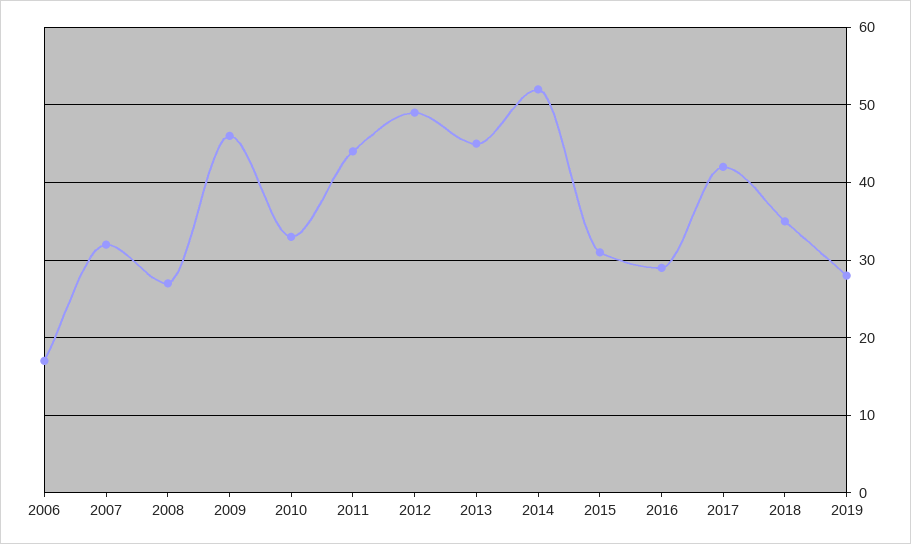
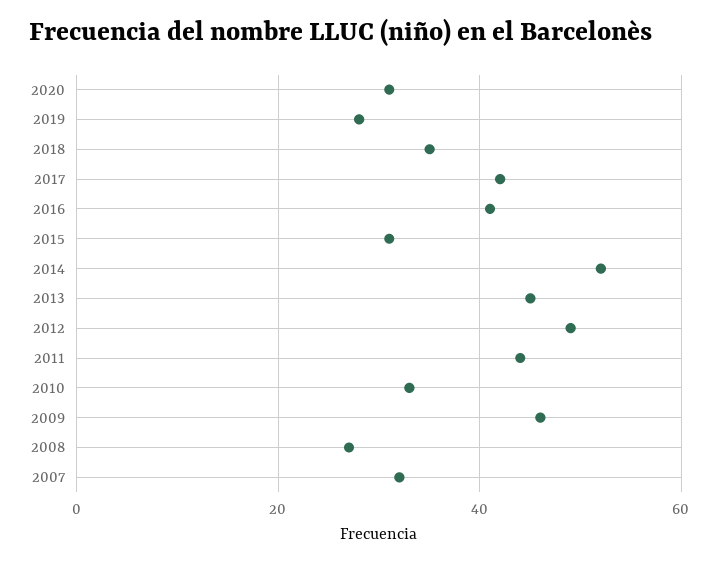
2006: 17 -> none
2016: 29 -> 40
2020: none -> 30

